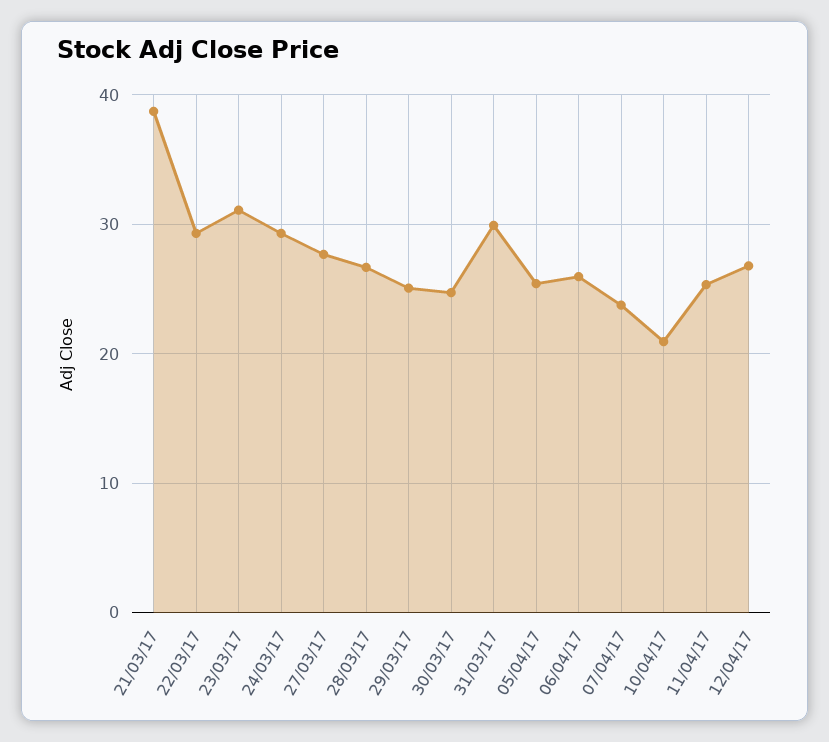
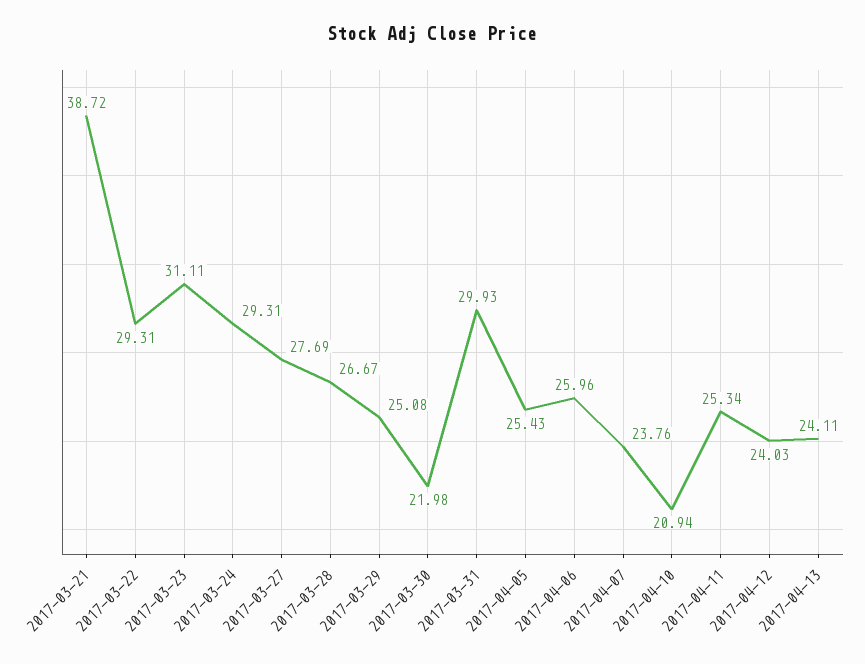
30/03/17: 25 -> 21.98
12/04/17: 27 -> 24.03
2017-04-13: none -> 24.11

